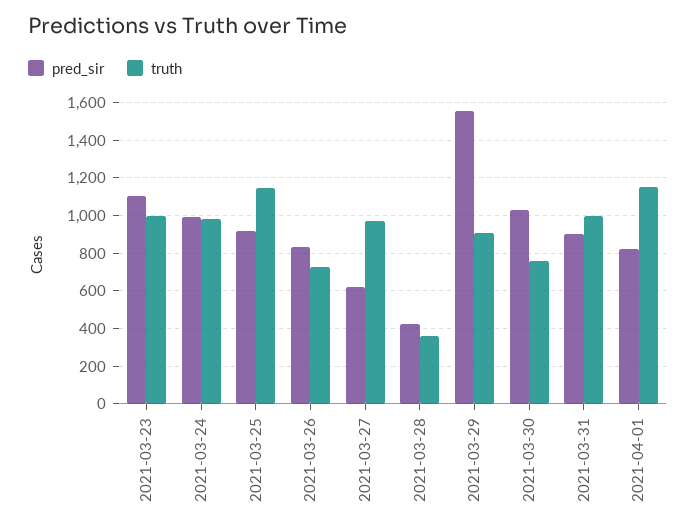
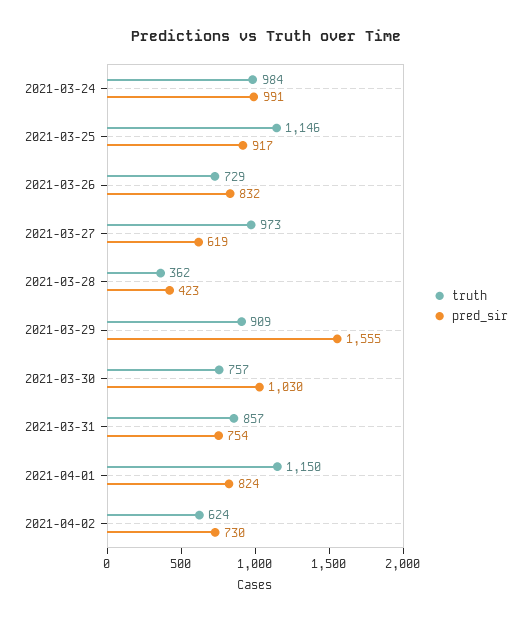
pred_sir, 2021-03-23: 1100 -> none
truth, 2021-03-23: 1000 -> none
pred_sir, 2021-03-31: 900 -> 754
truth, 2021-03-31: 1000 -> 857
truth, 2021-04-02: none -> 624
pred_sir, 2021-04-02: none -> 730

